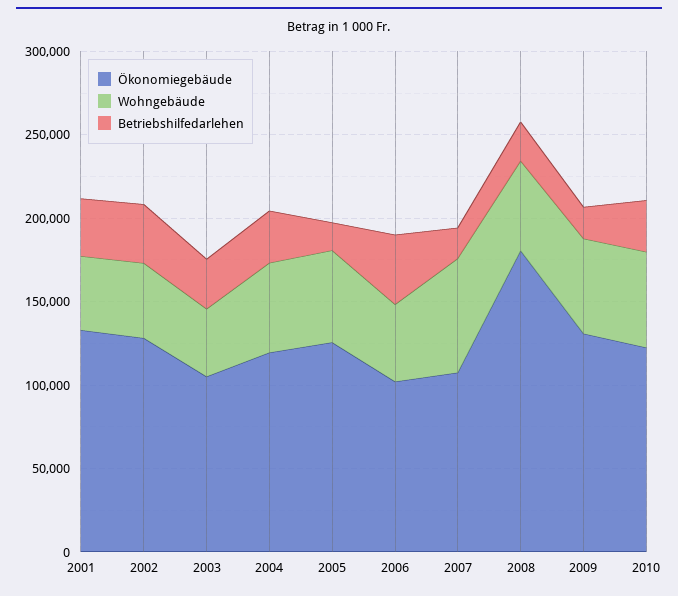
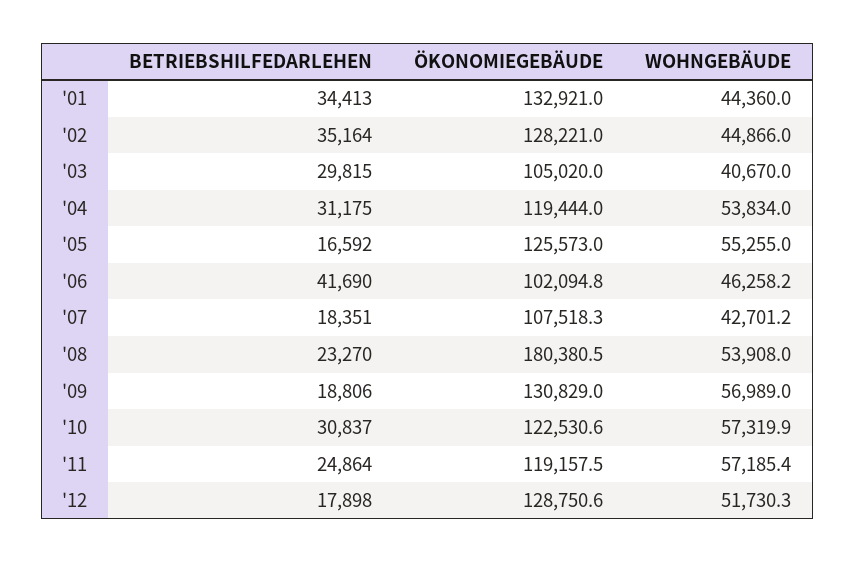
Wohngebäude, 2007: 70000 -> 42701.2
Betriebshilfedarlehen, '11: none -> 24864
Ökonomiegebäude, '11: none -> 119157.5
Wohngebäude, '11: none -> 57185.4
Betriebshilfedarlehen, '12: none -> 17898
Ökonomiegebäude, '12: none -> 128750.6
Wohngebäude, '12: none -> 51730.3

